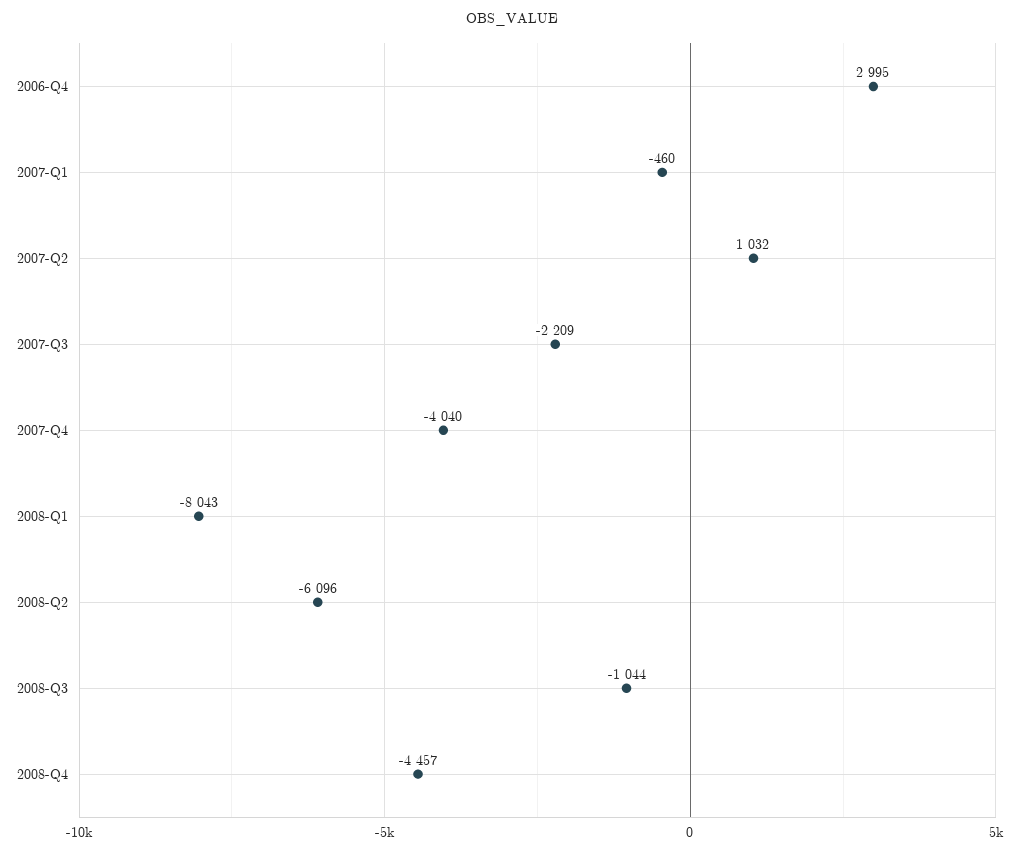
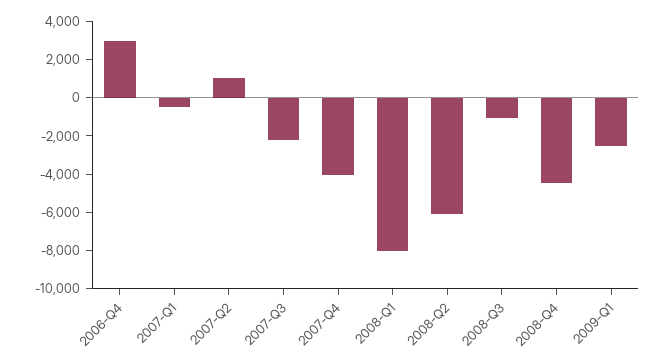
2009-Q1: none -> -2500

